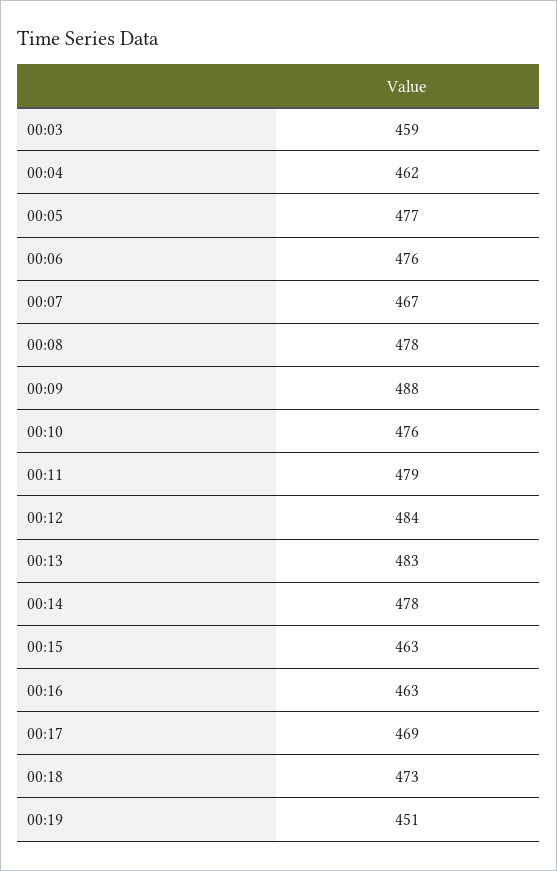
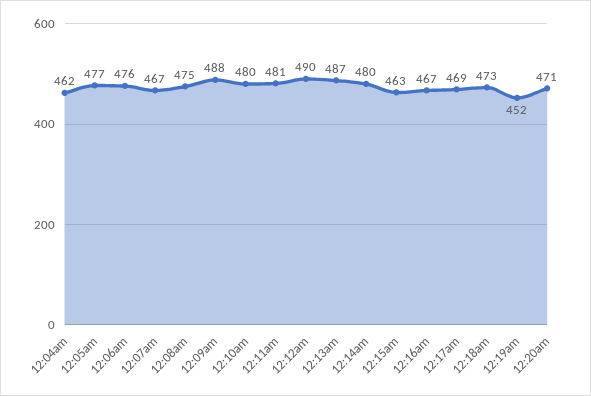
00:03: 459 -> none
00:08: 478 -> 475
00:10: 476 -> 480
00:11: 479 -> 481
00:12: 484 -> 490
00:13: 483 -> 487
00:14: 478 -> 480
00:16: 463 -> 467
00:19: 451 -> 452
12:20am: none -> 471

